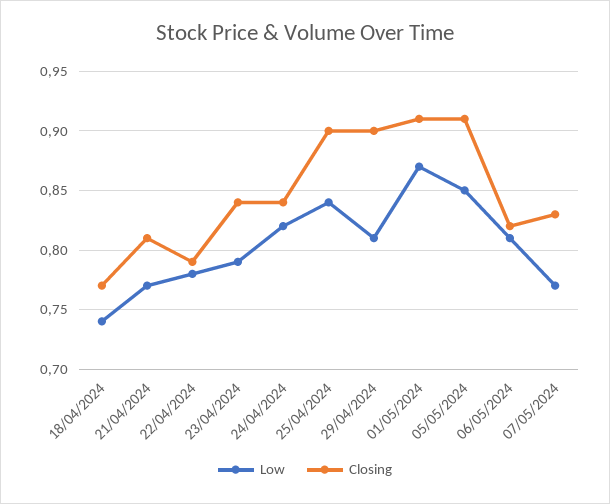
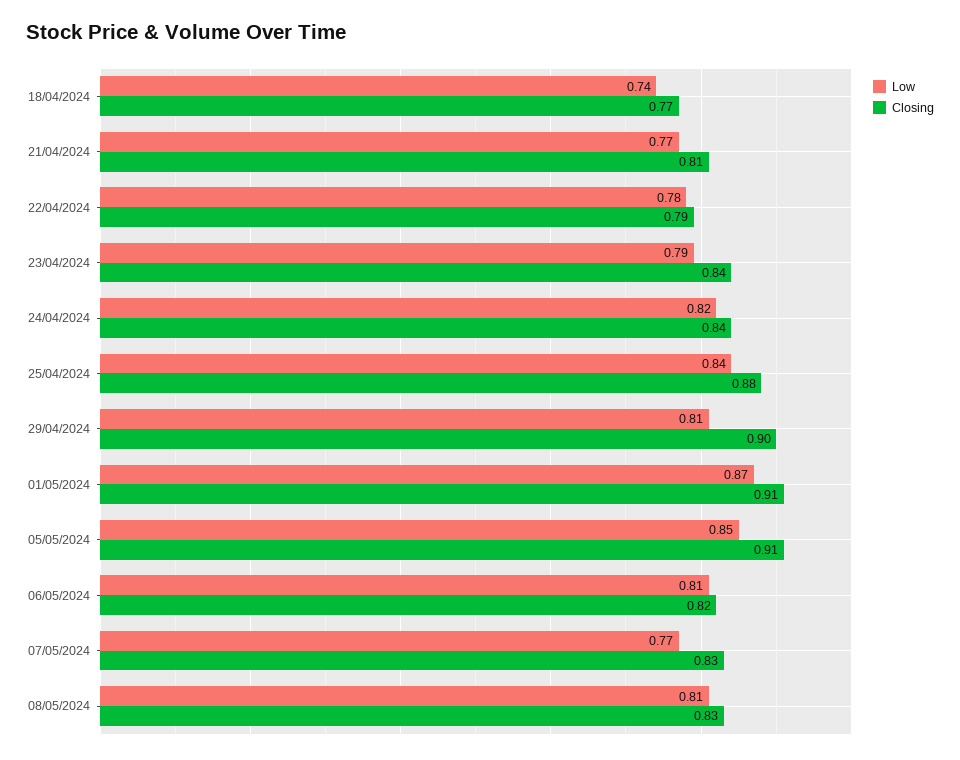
Closing, 25/04/2024: 0.9 -> 0.88
Low, 08/05/2024: none -> 0.81
Closing, 08/05/2024: none -> 0.83

